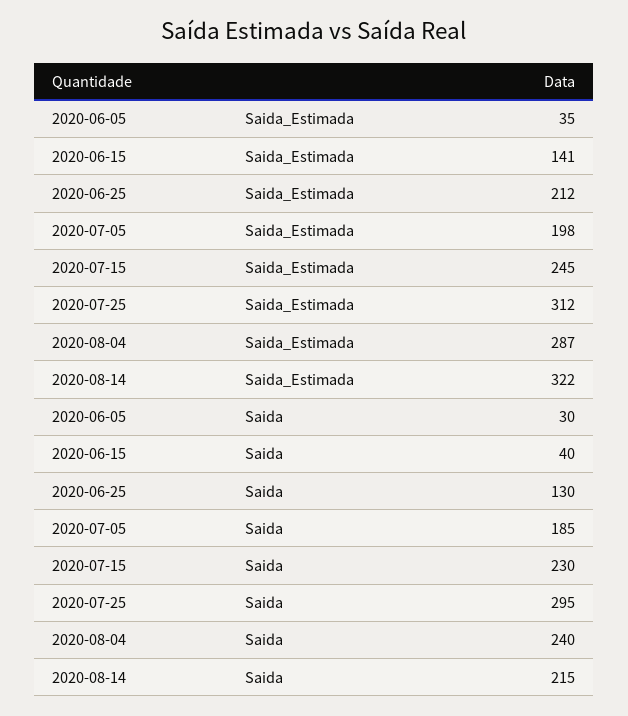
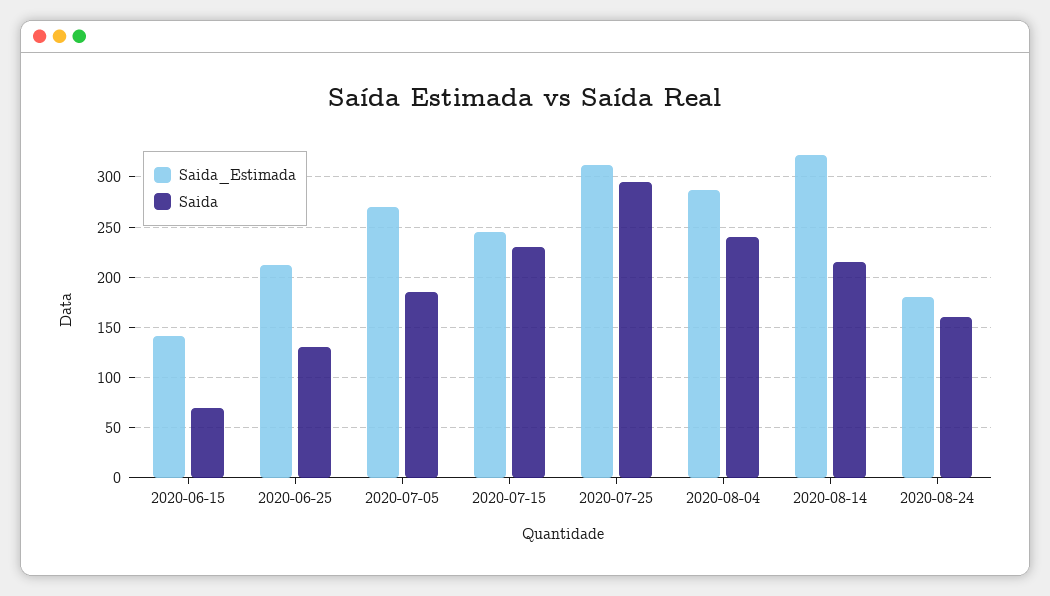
Saida_Estimada, 2020-06-05: 35 -> none
Saida_Estimada, 2020-07-05: 198 -> 270
Saida, 2020-06-05: 30 -> none
Saida, 2020-06-15: 40 -> 70
Saida_Estimada, 2020-08-24: none -> 180
Saida, 2020-08-24: none -> 160

